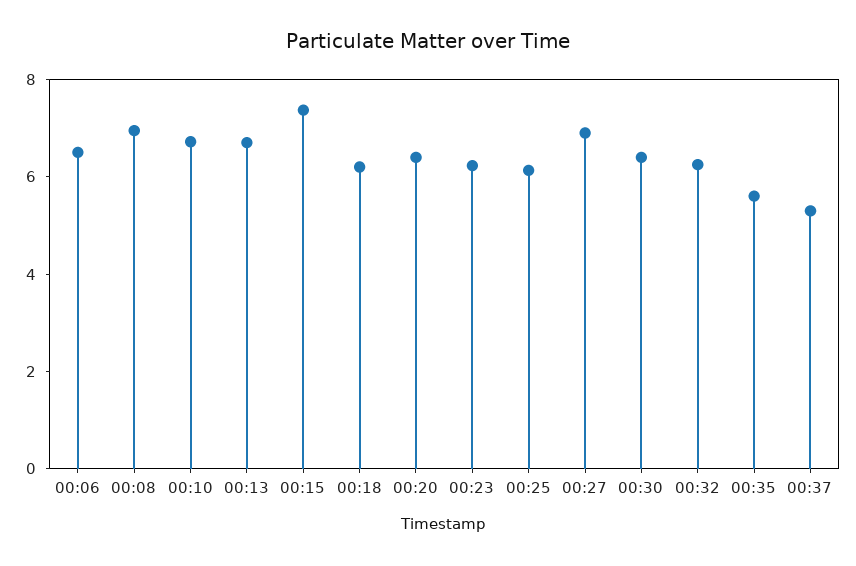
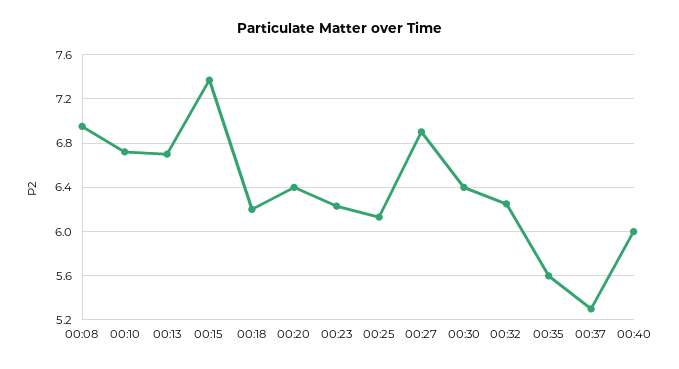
00:06: 6.5 -> none
00:40: none -> 6

